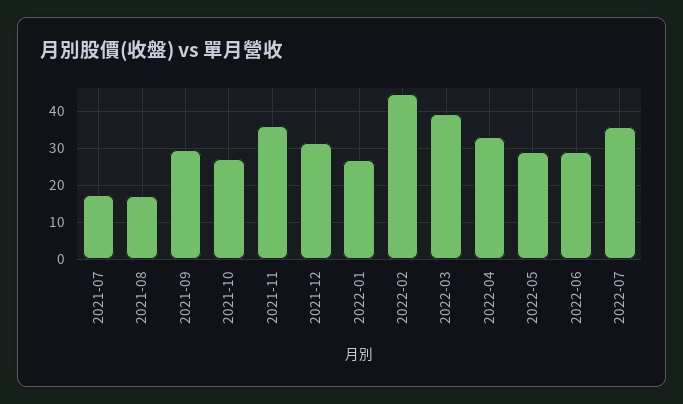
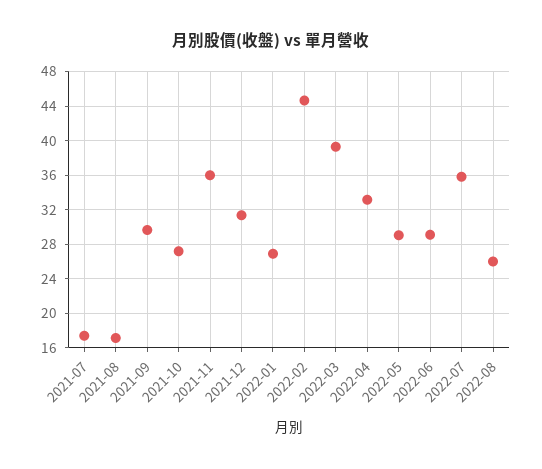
2022-08: none -> 26

